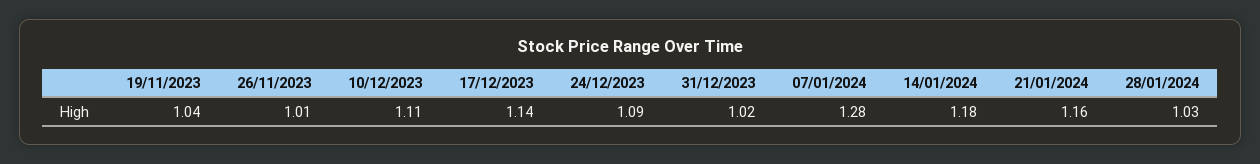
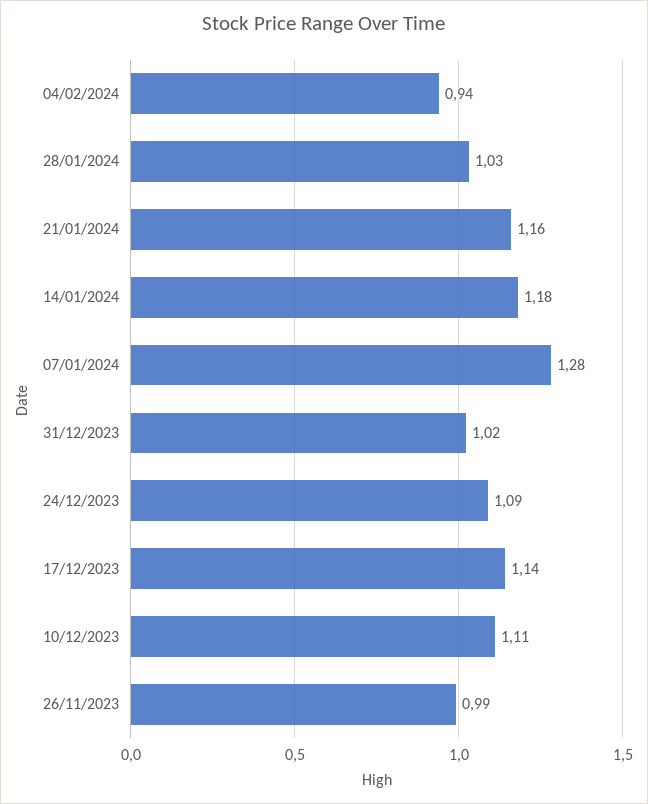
19/11/2023: 1.04 -> none
26/11/2023: 1.01 -> 0.99
04/02/2024: none -> 0.94

